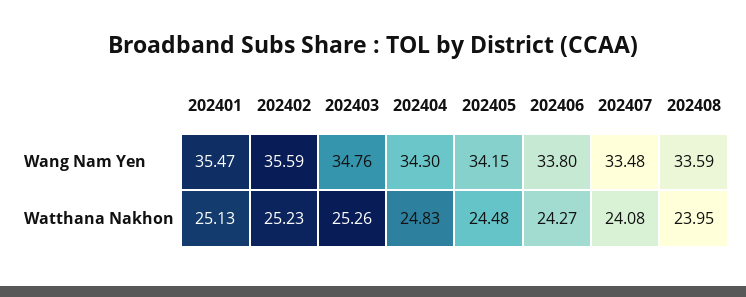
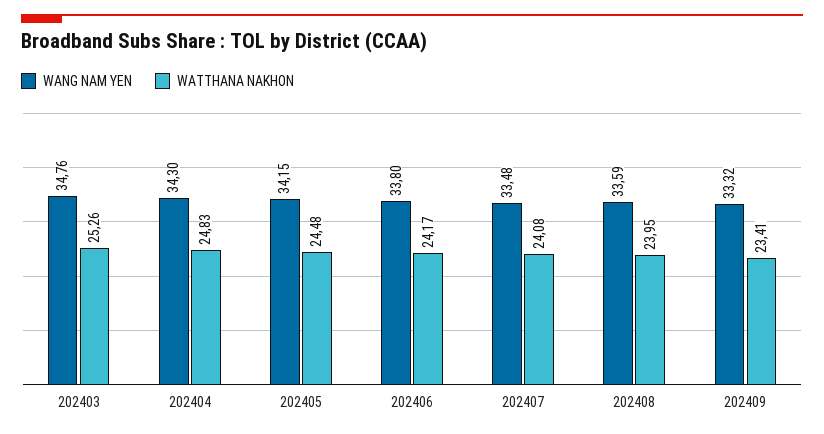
Wang Nam Yen, 202401: 35.47 -> none
Wang Nam Yen, 202402: 35.59 -> none
Watthana Nakhon, 202401: 25.13 -> none
Watthana Nakhon, 202402: 25.23 -> none
Watthana Nakhon, 202406: 24.27 -> 24.17
Wang Nam Yen, 202409: none -> 33.32
Watthana Nakhon, 202409: none -> 23.41

